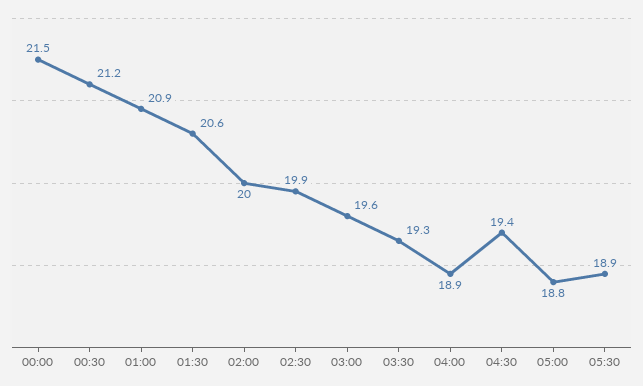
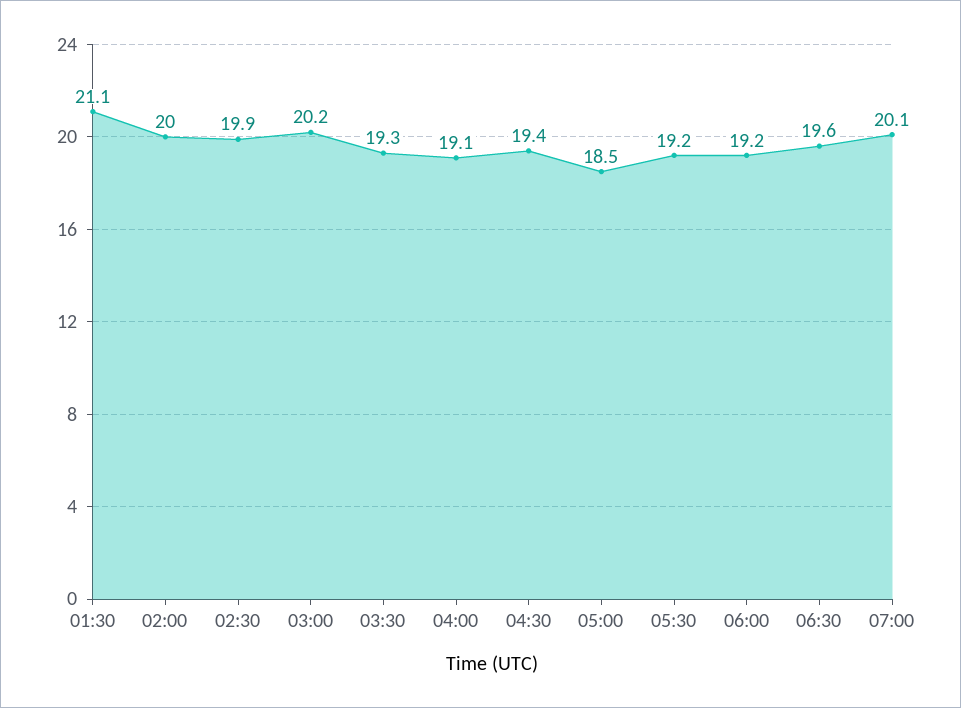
00:00: 21.5 -> none
00:30: 21.2 -> none
01:00: 20.9 -> none
01:30: 20.6 -> 21.1
03:00: 19.6 -> 20.2
04:00: 18.9 -> 19.1
05:00: 18.8 -> 18.5
05:30: 18.9 -> 19.2
06:00: none -> 19.2
06:30: none -> 19.6
07:00: none -> 20.1

